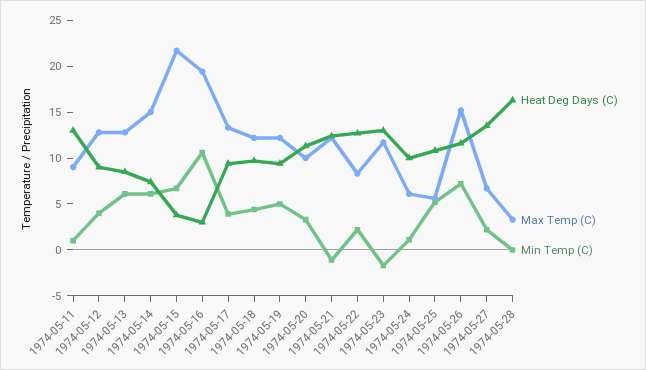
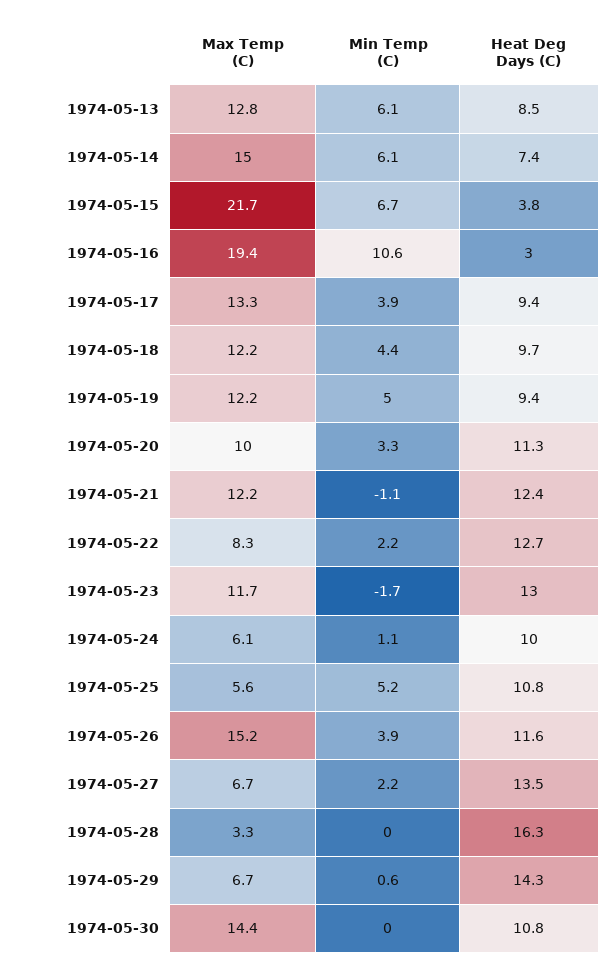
Heat Deg Days (C), 1974-05-11: 13 -> none
Max Temp (C), 1974-05-11: 9 -> none
Min Temp (C), 1974-05-11: 1 -> none
Heat Deg Days (C), 1974-05-12: 9 -> none
Max Temp (C), 1974-05-12: 13 -> none
Min Temp (C), 1974-05-12: 4 -> none
Min Temp (C), 1974-05-26: 7 -> 3.9
Max Temp (C), 1974-05-29: none -> 6.7
Min Temp (C), 1974-05-29: none -> 0.6
Heat Deg Days (C), 1974-05-29: none -> 14.3
Max Temp (C), 1974-05-30: none -> 14.4
Min Temp (C), 1974-05-30: none -> 0
Heat Deg Days (C), 1974-05-30: none -> 10.8

